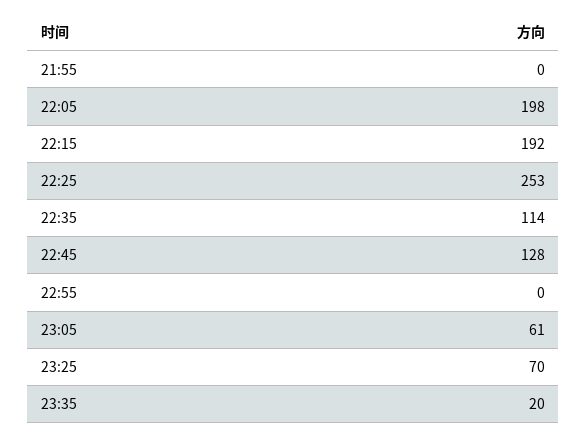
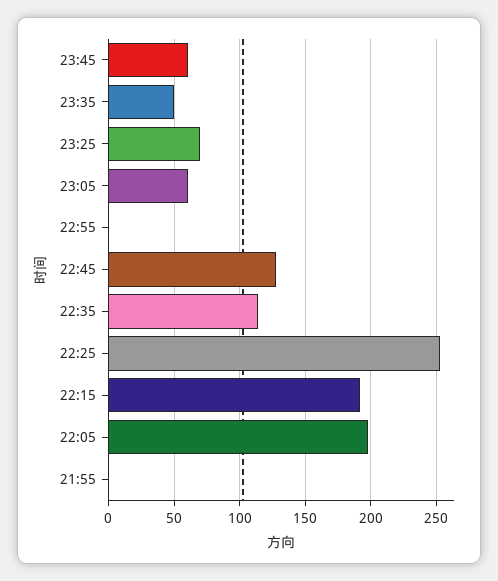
23:35: 20 -> 50
23:45: none -> 60

